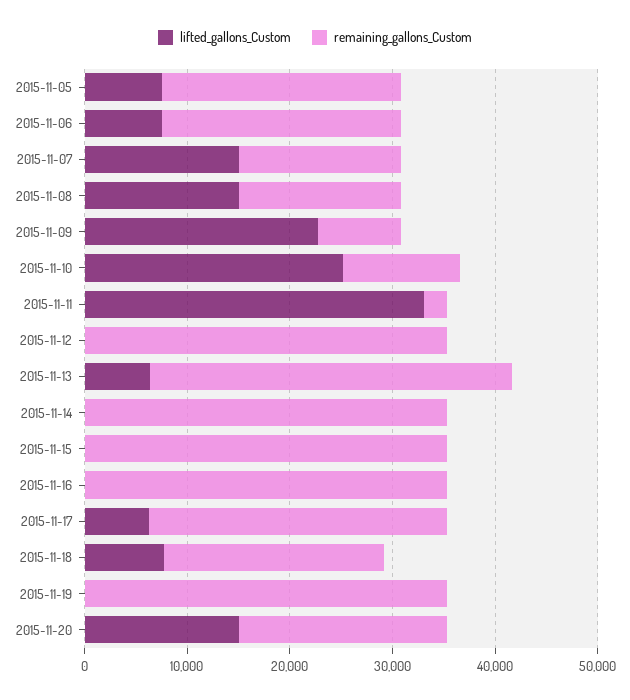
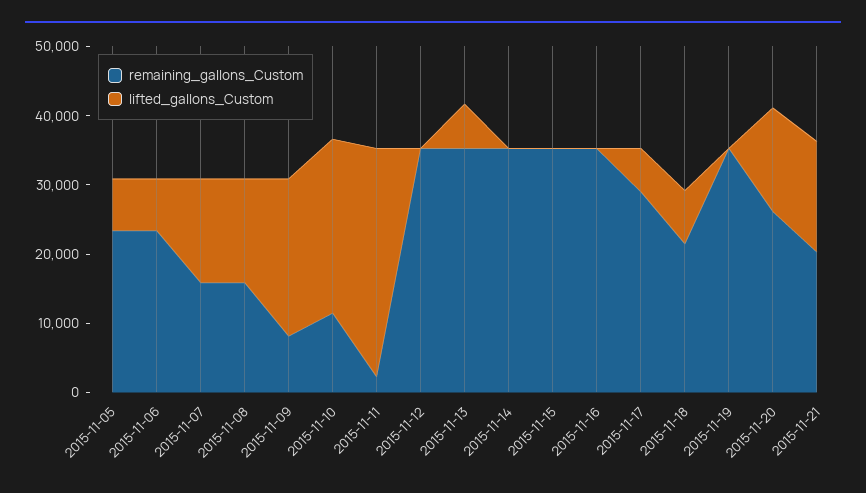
remaining_gallons_Custom, 2015-11-20: 20000 -> 26000
remaining_gallons_Custom, 2015-11-21: none -> 20000
lifted_gallons_Custom, 2015-11-21: none -> 16000

